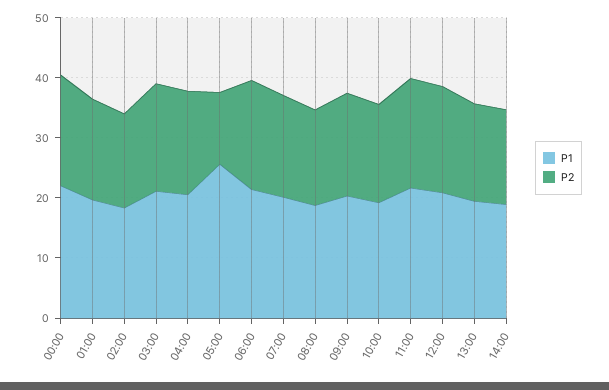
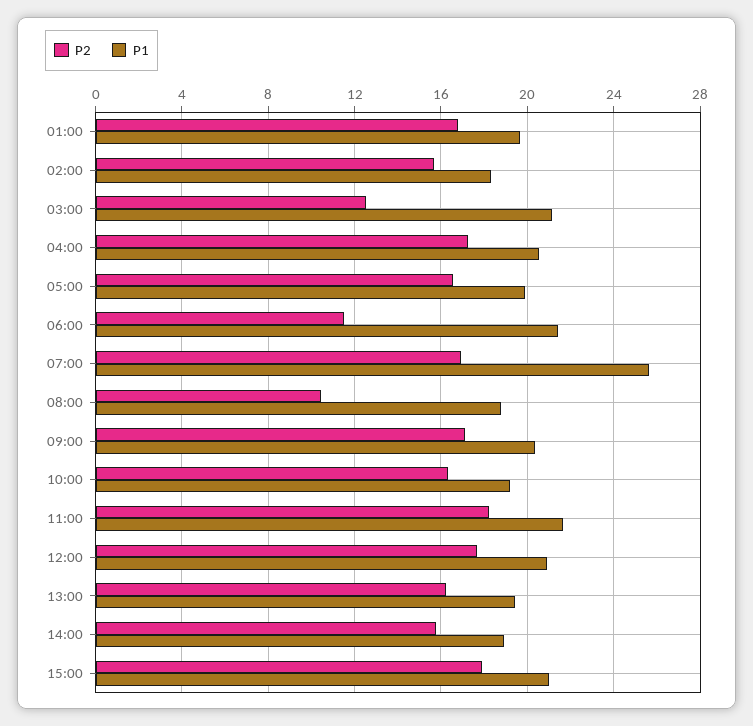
P1, 00:00: 22 -> none
P2, 00:00: 18 -> none
P2, 03:00: 18 -> 12.5
P1, 05:00: 26 -> 20
P2, 05:00: 12 -> 16.5
P2, 06:00: 18 -> 11.5
P1, 07:00: 20 -> 25.5
P2, 08:00: 16 -> 10.5
P2, 15:00: none -> 18
P1, 15:00: none -> 21

